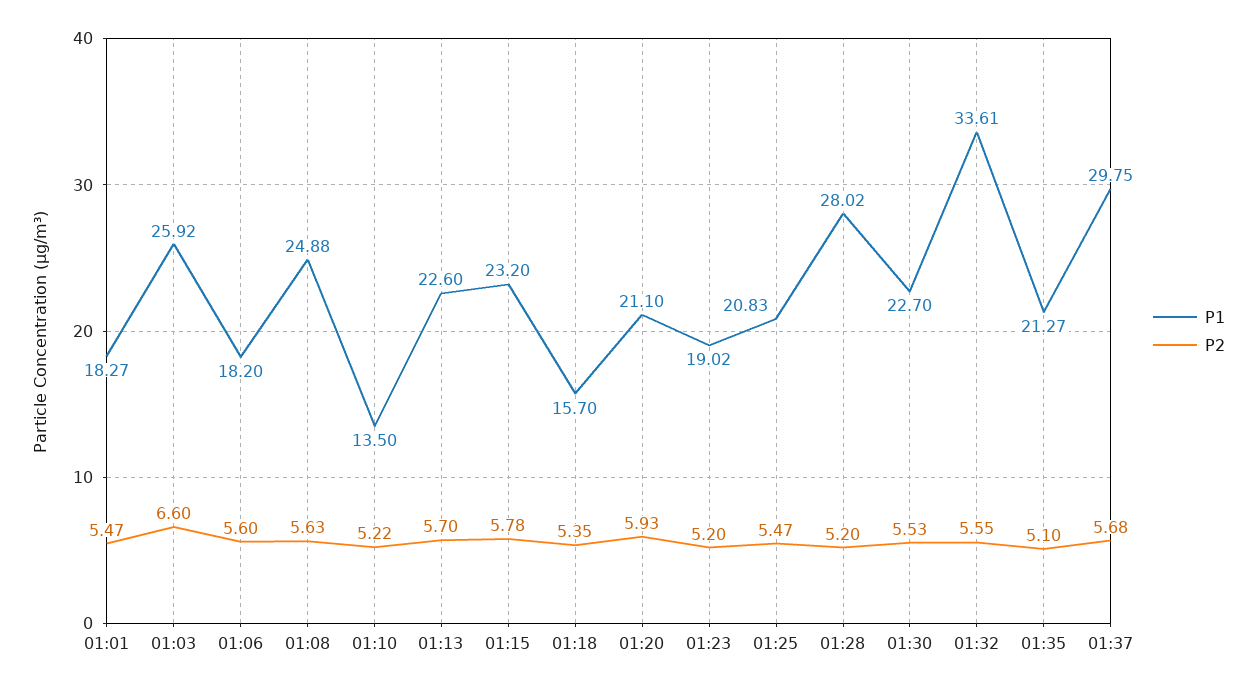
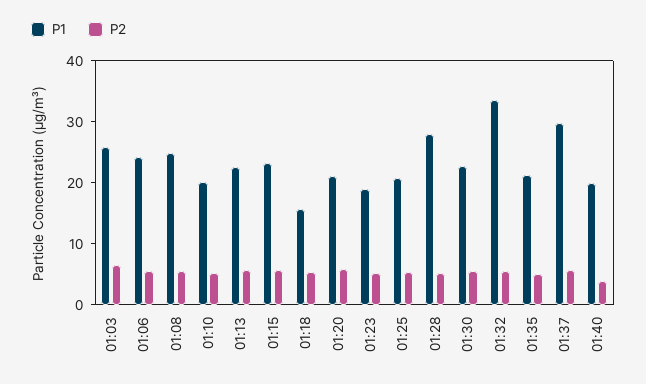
P1, 01:01: 18.27 -> none
P2, 01:01: 5.47 -> none
P1, 01:06: 18.2 -> 24
P1, 01:10: 13.5 -> 20
P1, 01:40: none -> 20
P2, 01:40: none -> 4

